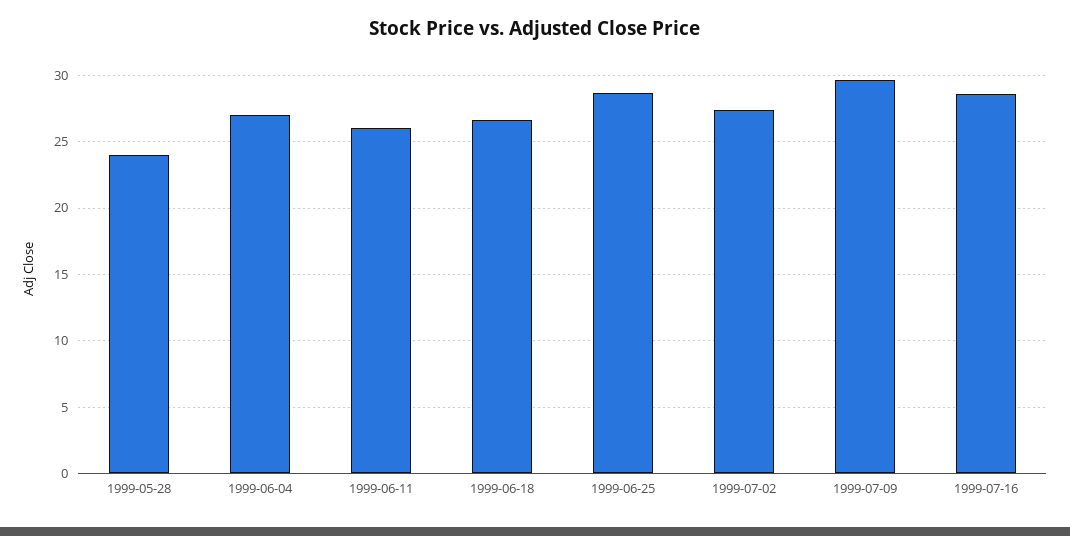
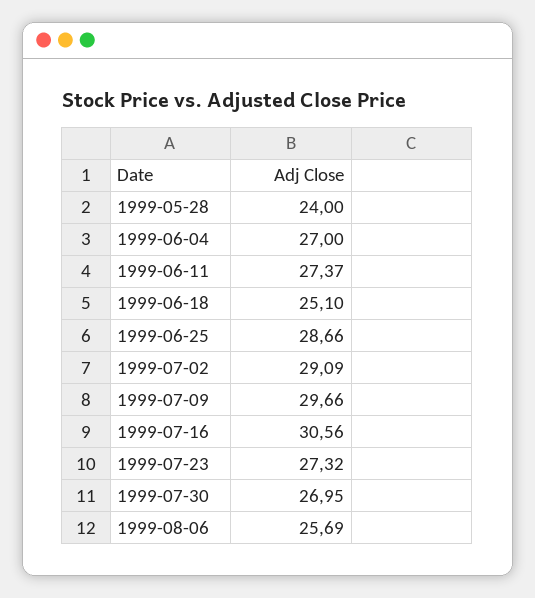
1999-06-11: 26 -> 27.37
1999-06-18: 26.5 -> 25.1
1999-07-02: 27.5 -> 29.09
1999-07-16: 28.5 -> 30.56
1999-07-23: none -> 27.32
1999-07-30: none -> 26.95
1999-08-06: none -> 25.69

